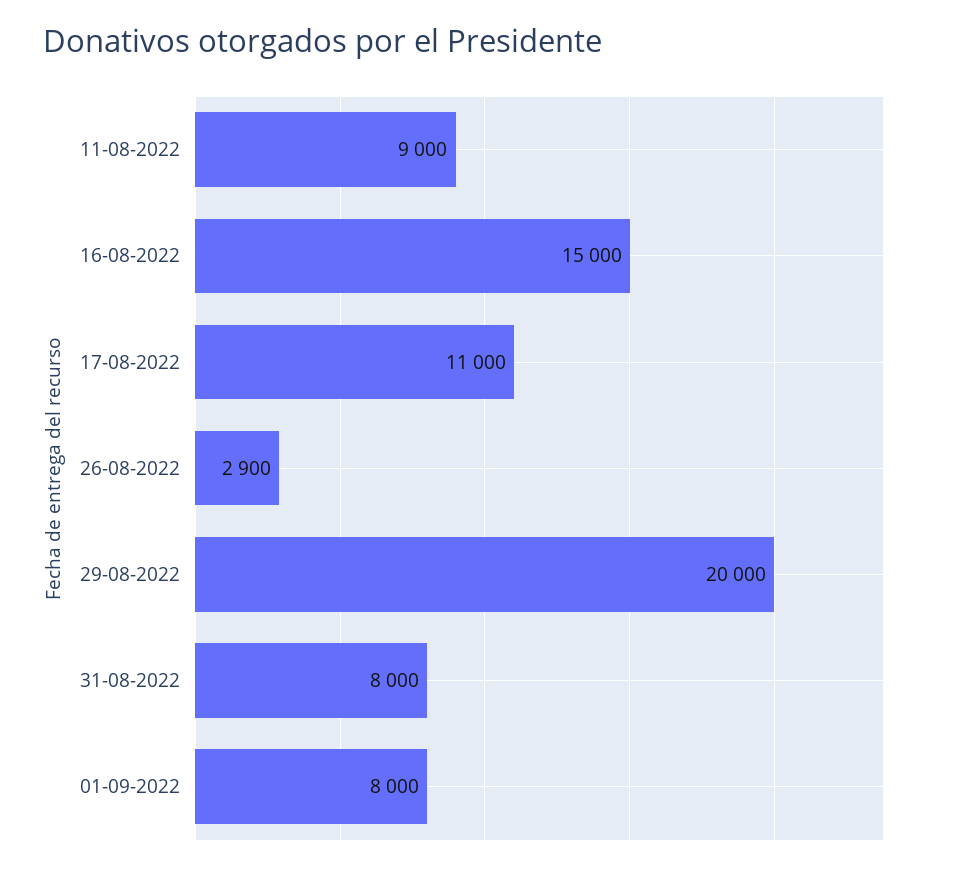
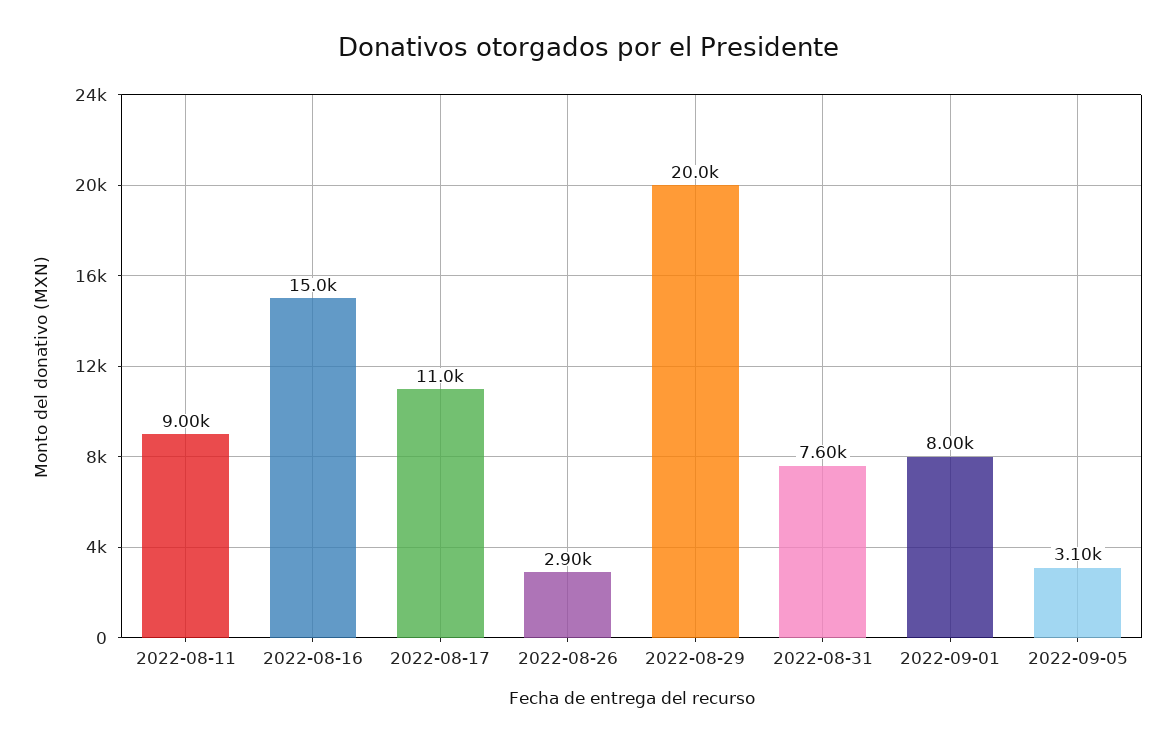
31-08-2022: 8000 -> 7600
2022-09-05: none -> 3100

